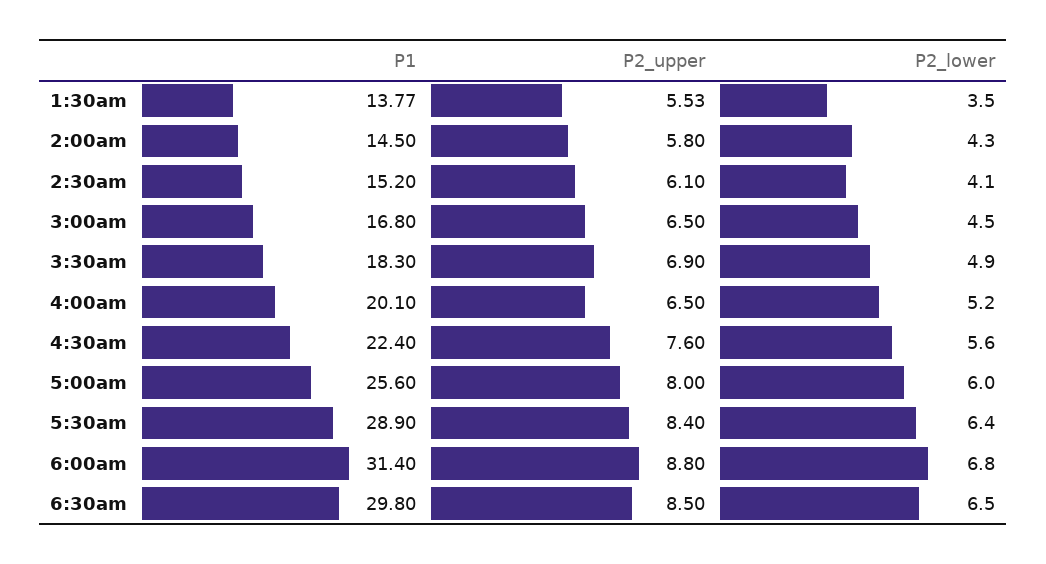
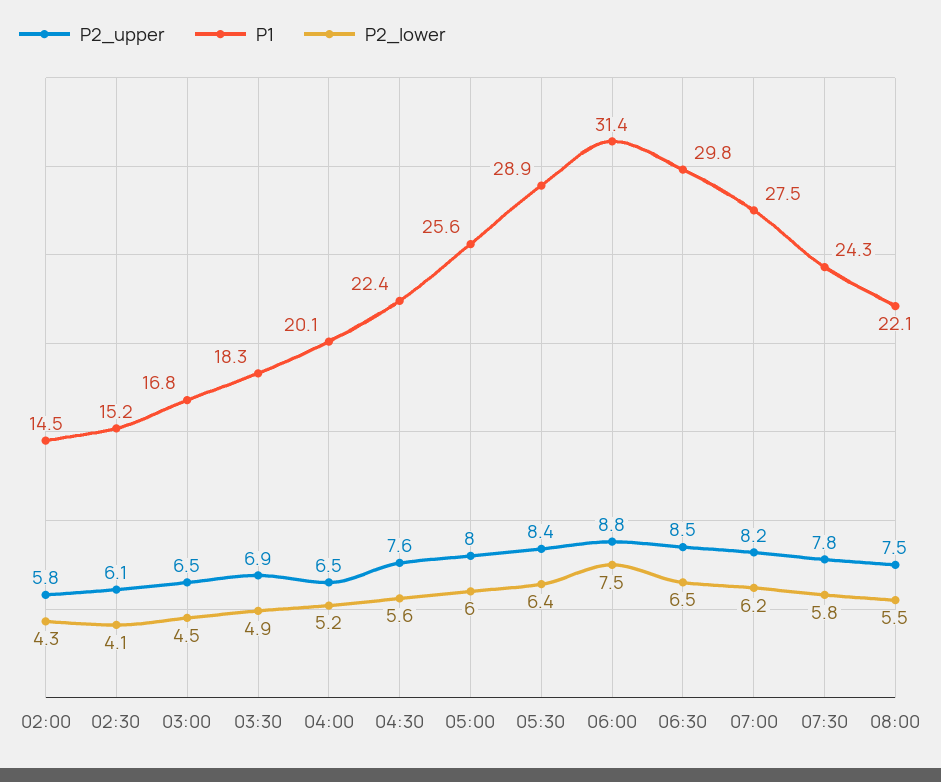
P1, 1:30am: 13.77 -> none
P2_upper, 1:30am: 5.53 -> none
P2_lower, 1:30am: 3.5 -> none
P2_lower, 6:00am: 6.8 -> 7.5
P2_upper, 07:00: none -> 8.2
P1, 07:00: none -> 27.5
P2_lower, 07:00: none -> 6.2
P2_upper, 07:30: none -> 7.8
P1, 07:30: none -> 24.3
P2_lower, 07:30: none -> 5.8
P2_upper, 08:00: none -> 7.5
P1, 08:00: none -> 22.1
P2_lower, 08:00: none -> 5.5

